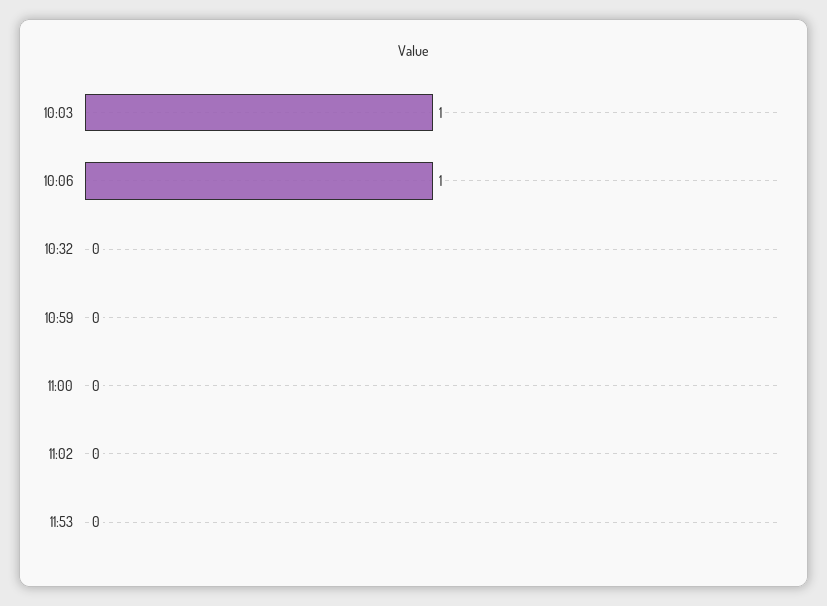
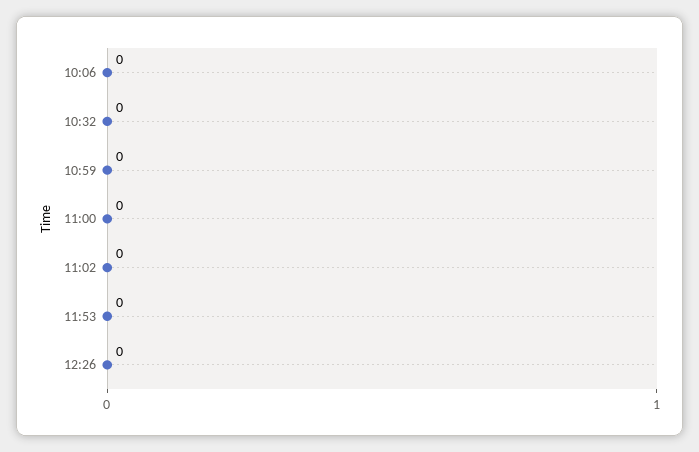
10:03: 1 -> none
10:06: 1 -> 0
12:26: none -> 0

